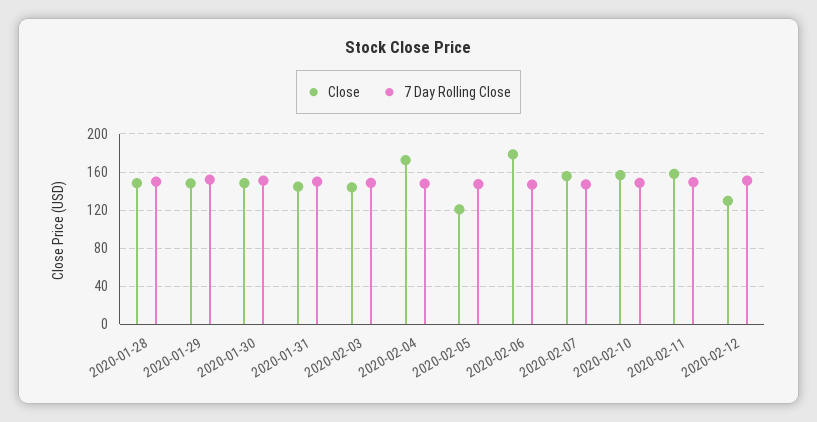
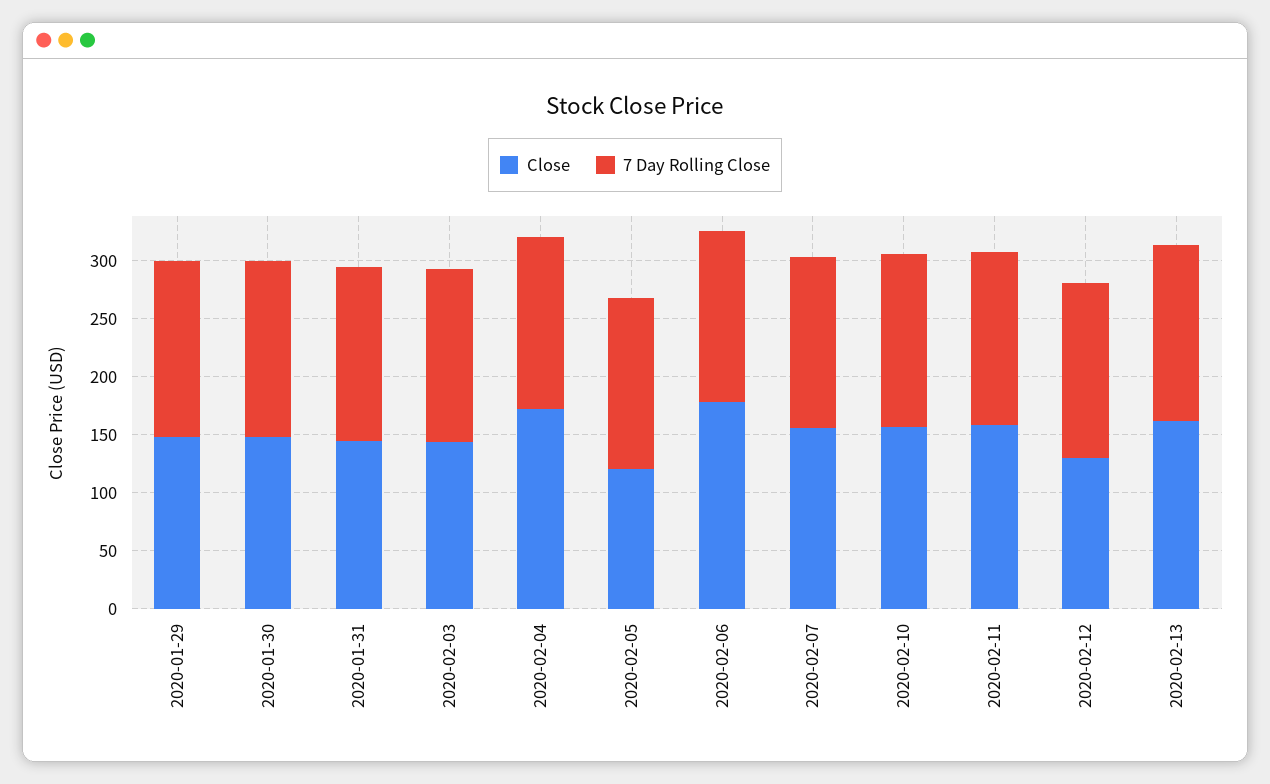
Close, 2020-01-28: 150 -> none
7 Day Rolling Close, 2020-01-28: 150 -> none
Close, 2020-02-13: none -> 160
7 Day Rolling Close, 2020-02-13: none -> 150

